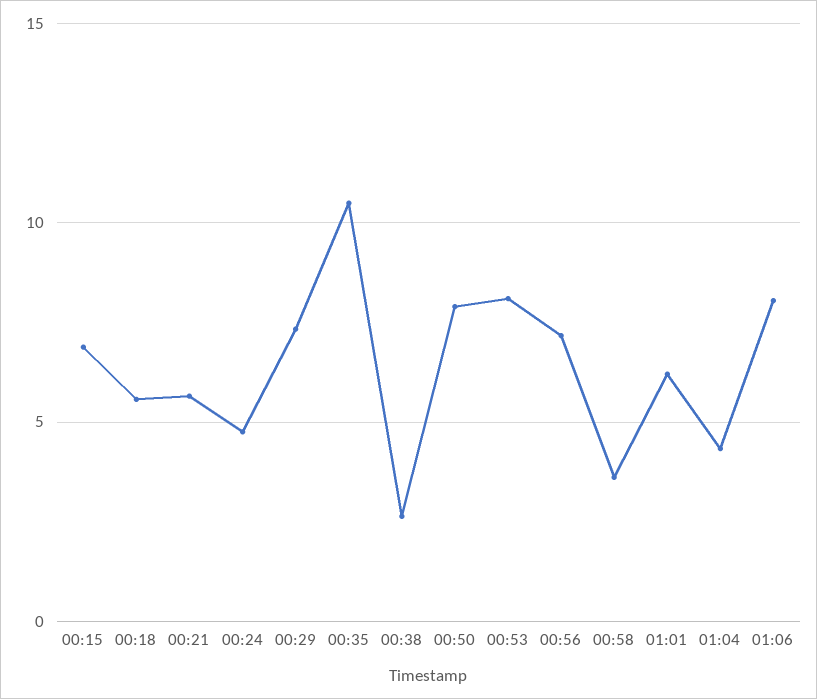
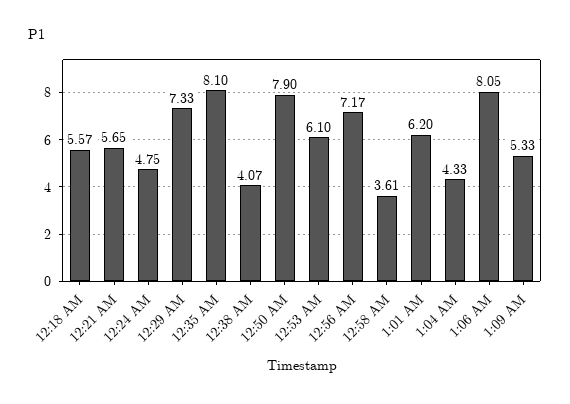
00:15: 7 -> none
00:35: 10.5 -> 8.1
00:38: 2.5 -> 4.07
00:53: 8 -> 6.1
1:09 AM: none -> 5.33

